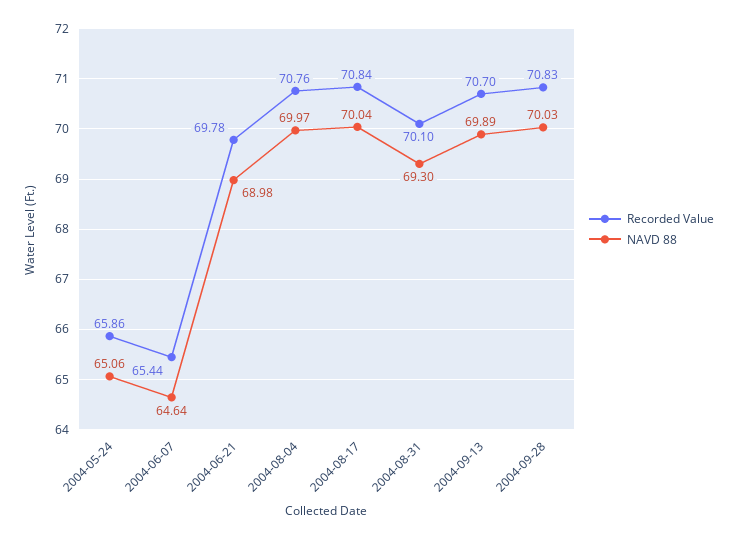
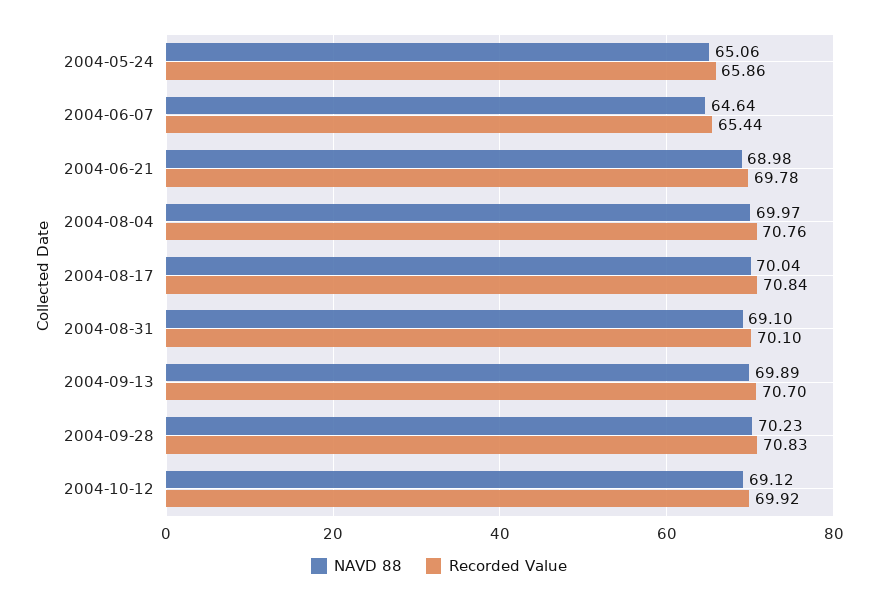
NAVD 88, 2004-08-31: 69.3 -> 69.1
NAVD 88, 2004-09-28: 70.03 -> 70.23
NAVD 88, 2004-10-12: none -> 69.12
Recorded Value, 2004-10-12: none -> 69.92

